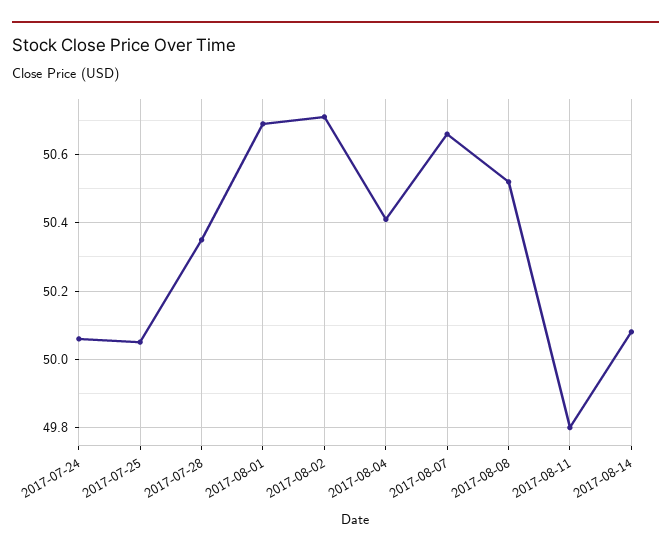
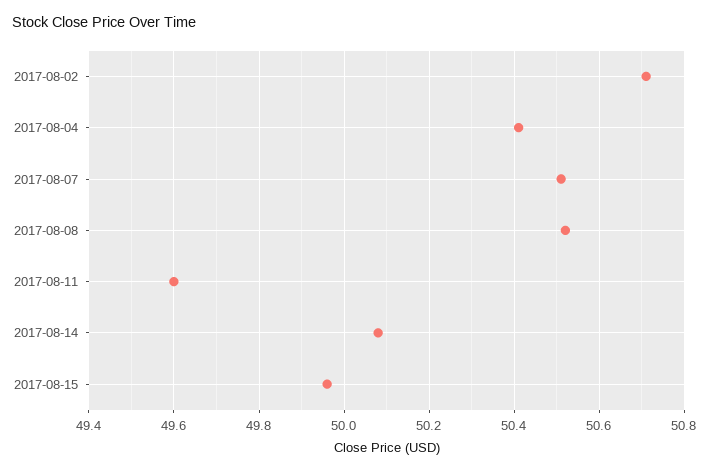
2017-07-24: 50.05 -> none
2017-07-25: 50.05 -> none
2017-07-28: 50.35 -> none
2017-08-01: 50.7 -> none
2017-08-07: 50.65 -> 50.5
2017-08-11: 49.8 -> 49.6
2017-08-15: none -> 49.95

